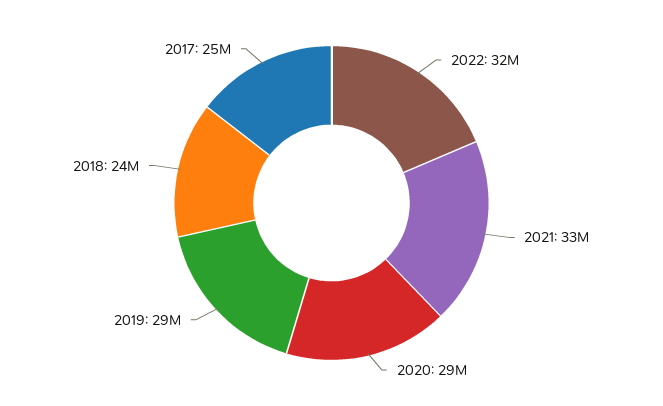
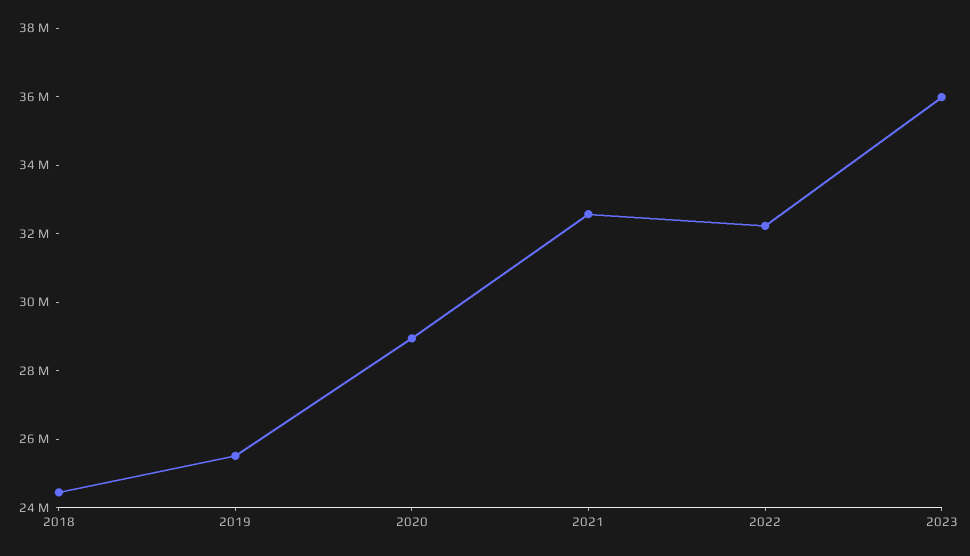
2019: 29000000 -> 25500000
2017: 25000000 -> none
2023: none -> 36000000

